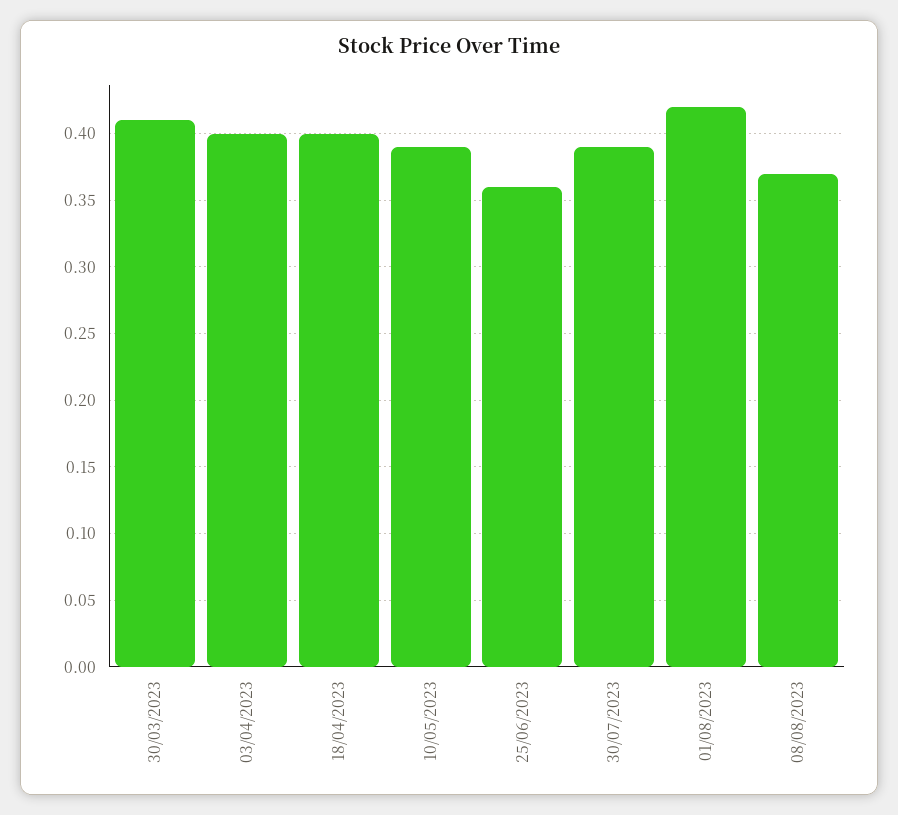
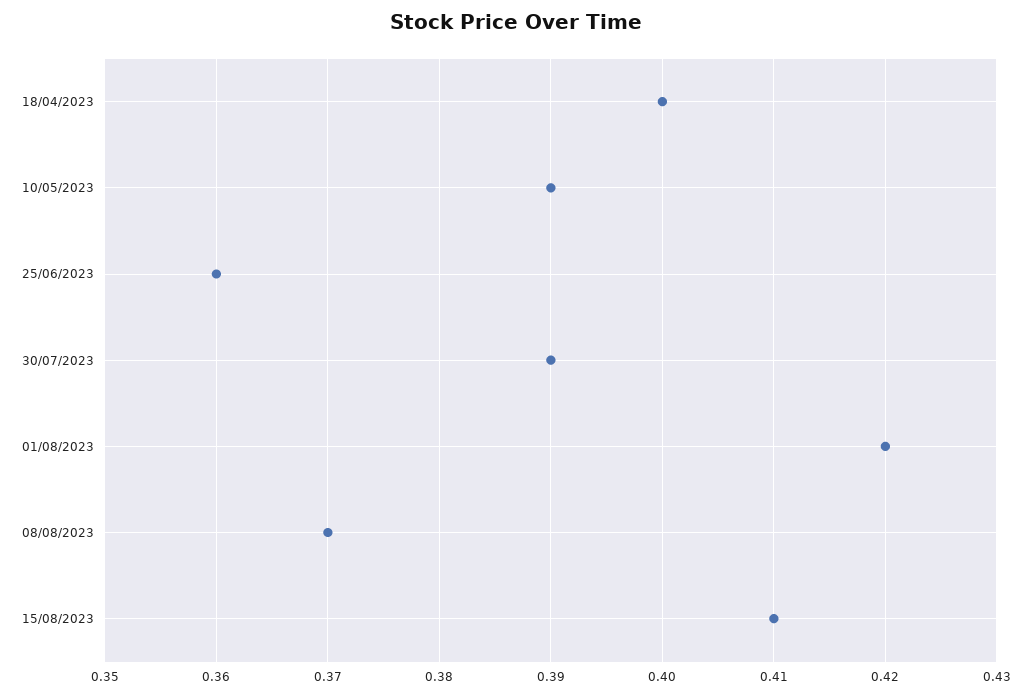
30/03/2023: 0.41 -> none
03/04/2023: 0.4 -> none
15/08/2023: none -> 0.41

